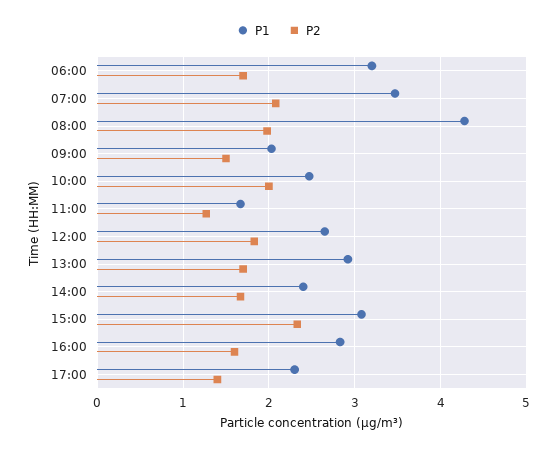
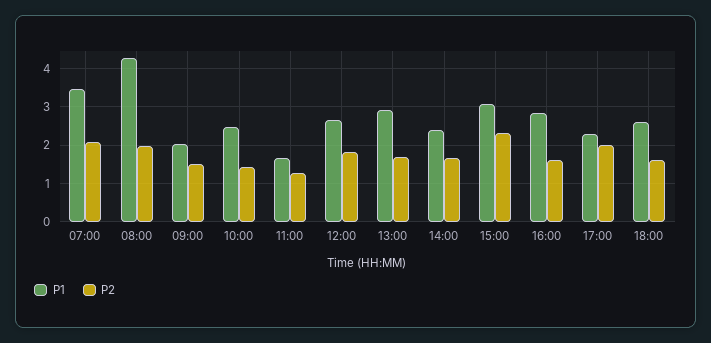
P1, 06:00: 3.2 -> none
P2, 06:00: 1.7 -> none
P2, 10:00: 2 -> 1.4
P2, 17:00: 1.4 -> 2
P1, 18:00: none -> 2.6
P2, 18:00: none -> 1.6

